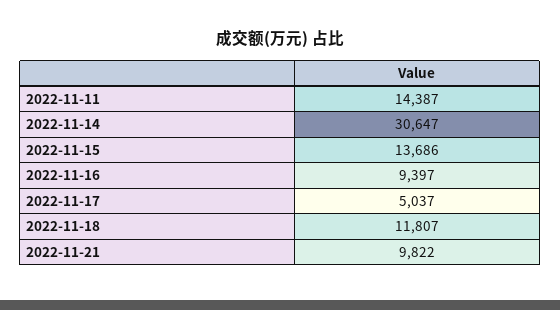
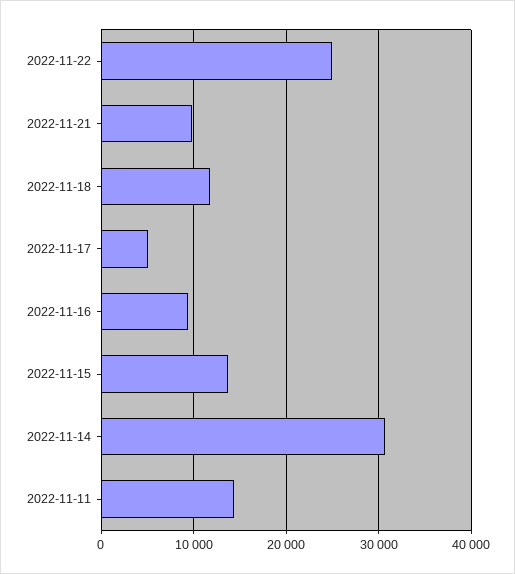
2022-11-22: none -> 25000

